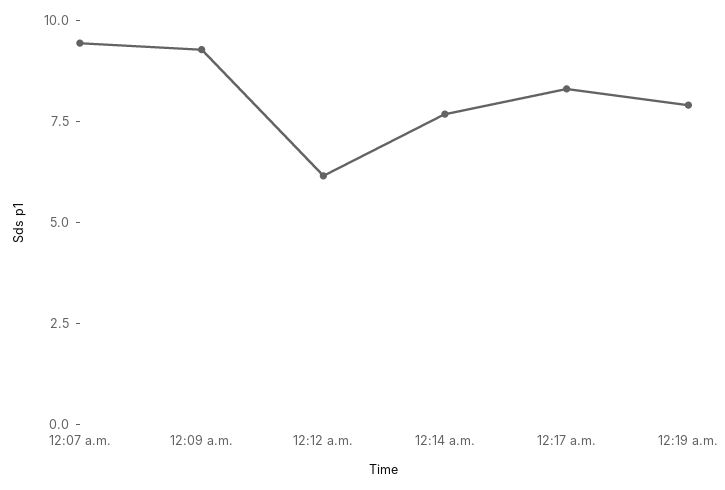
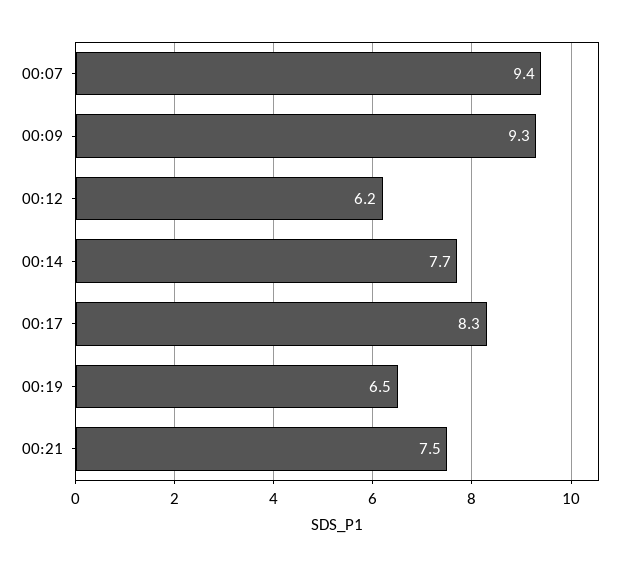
12:19 a.m.: 8 -> 6.5
00:21: none -> 7.5

